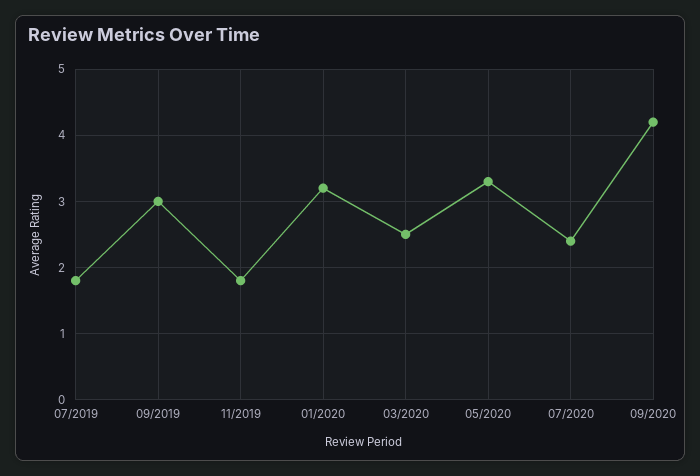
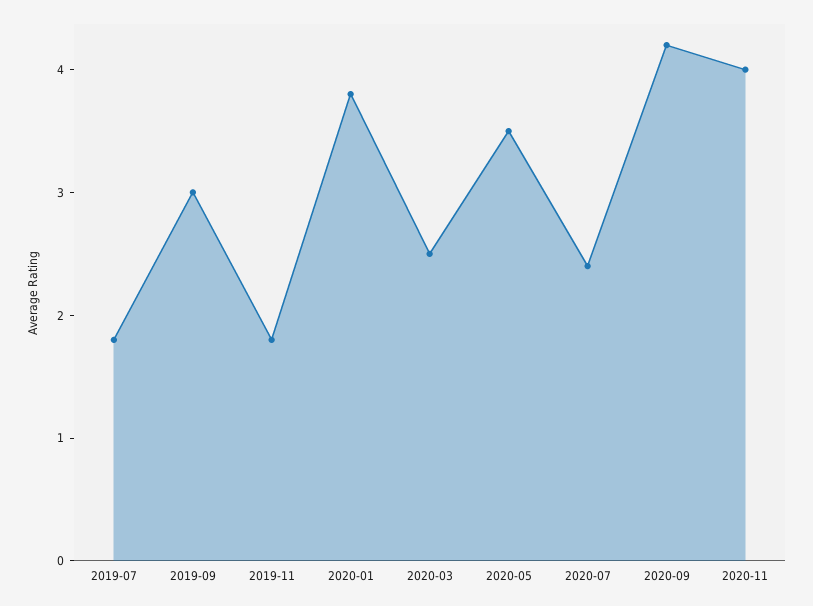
01/2020: 3.2 -> 3.8
05/2020: 3.3 -> 3.5
2020-11: none -> 4

